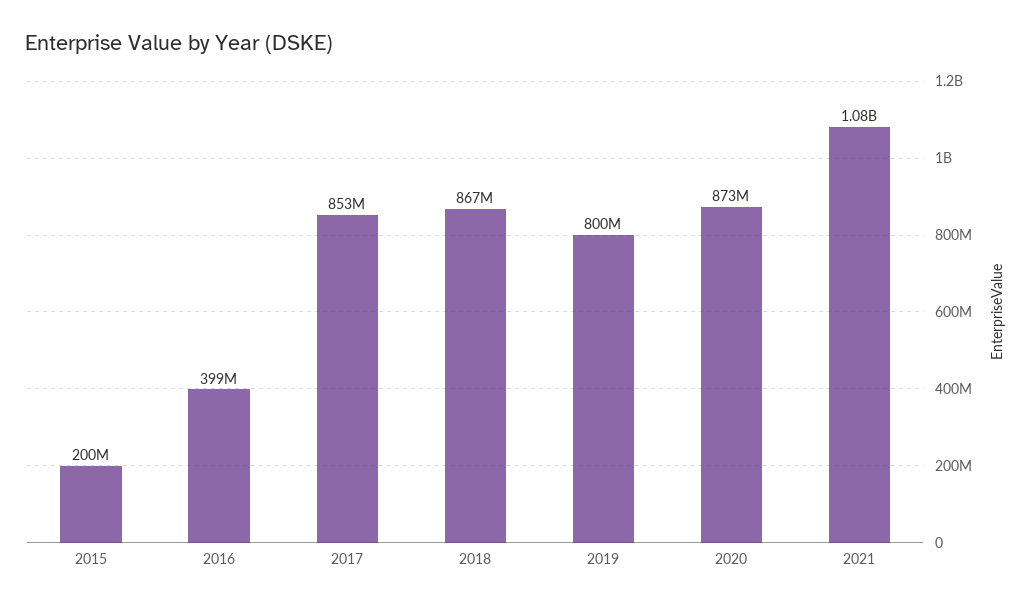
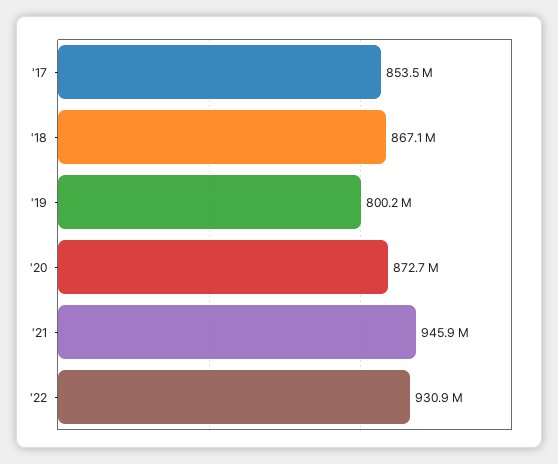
2015: 200000000 -> none
2016: 399000000 -> none
2021: 1080000000 -> 945900000
'22: none -> 930900000

